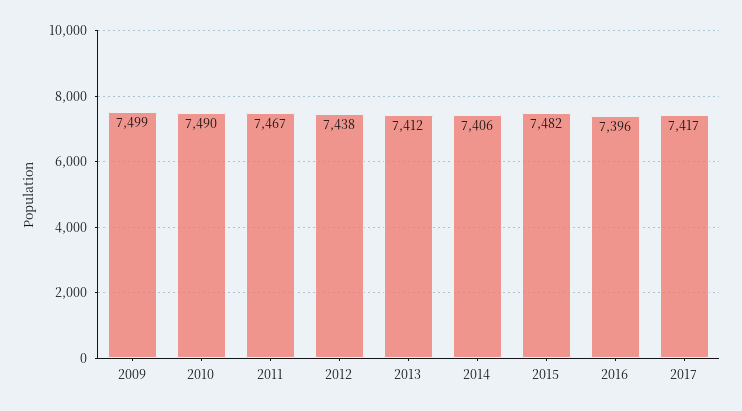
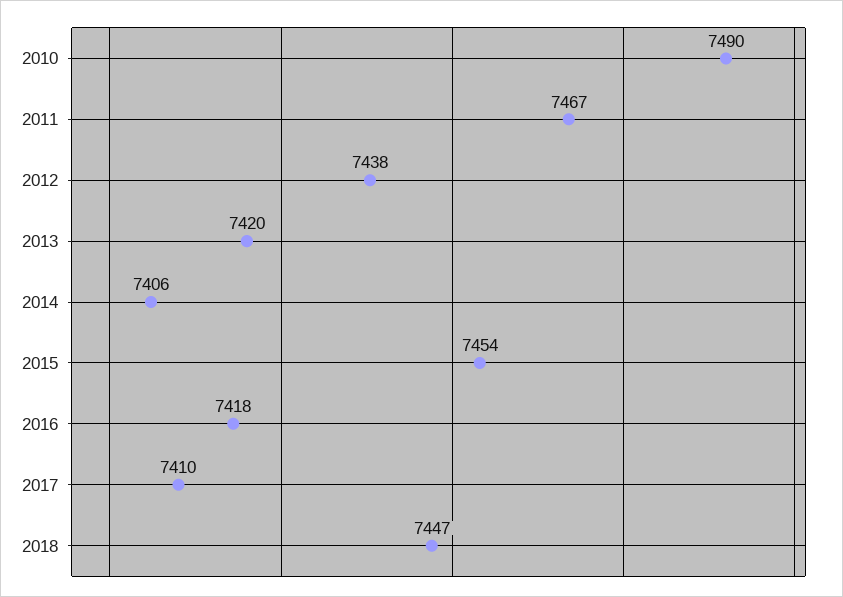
2009: 7499 -> none
2013: 7412 -> 7420
2015: 7482 -> 7454
2016: 7396 -> 7418
2017: 7417 -> 7410
2018: none -> 7447

